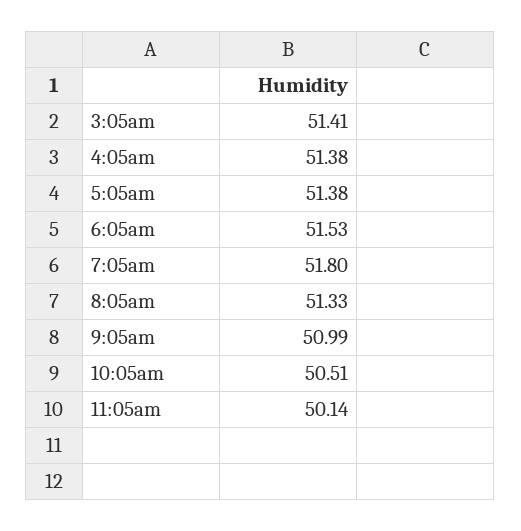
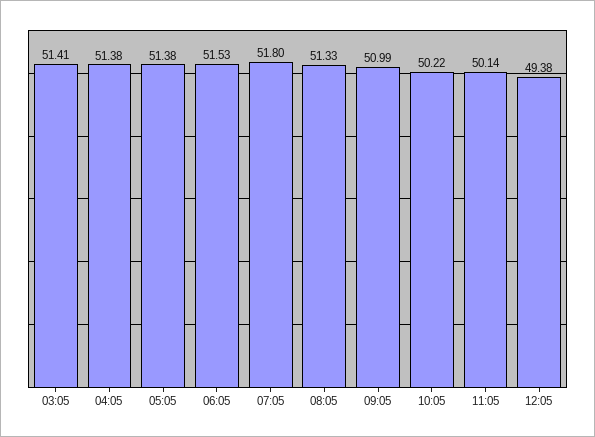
10:05am: 50.51 -> 50.22
12:05: none -> 49.38

